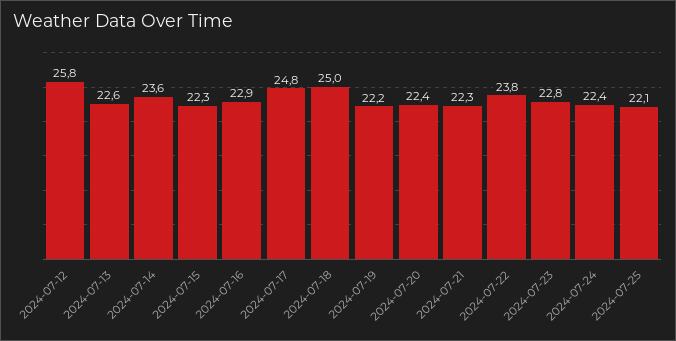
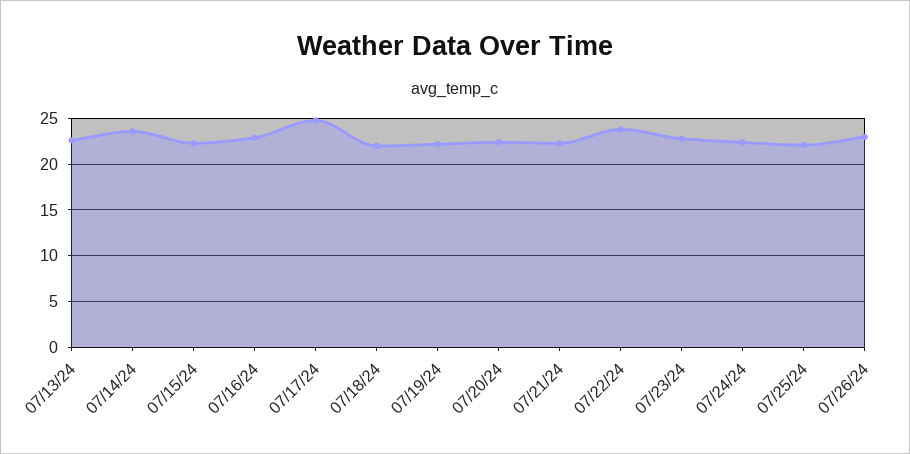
2024-07-12: 25.8 -> none
2024-07-18: 25 -> 22
07/26/24: none -> 23

